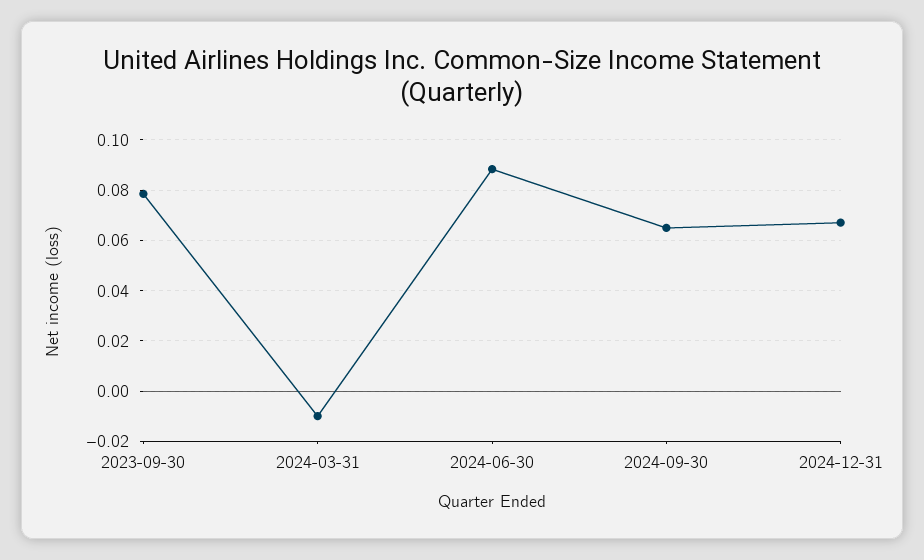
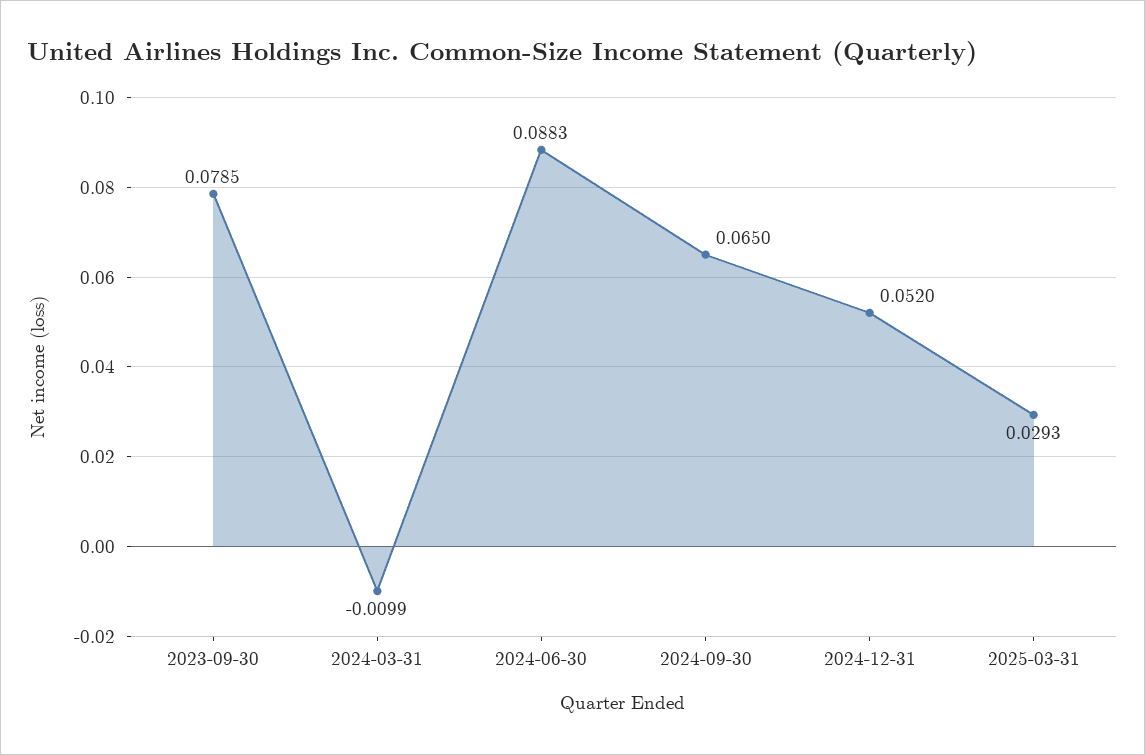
2024-12-31: 0.0675 -> 0.052
2025-03-31: none -> 0.0293

